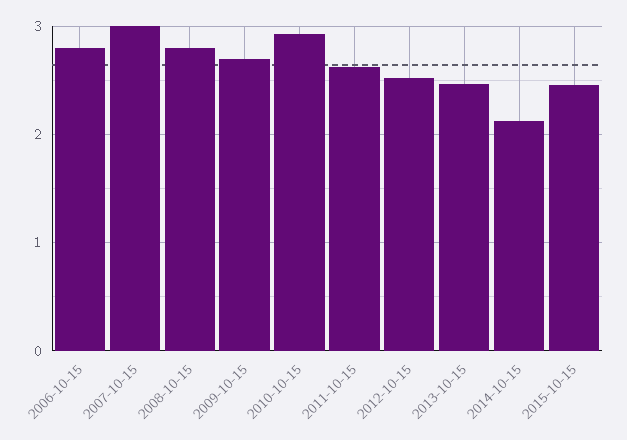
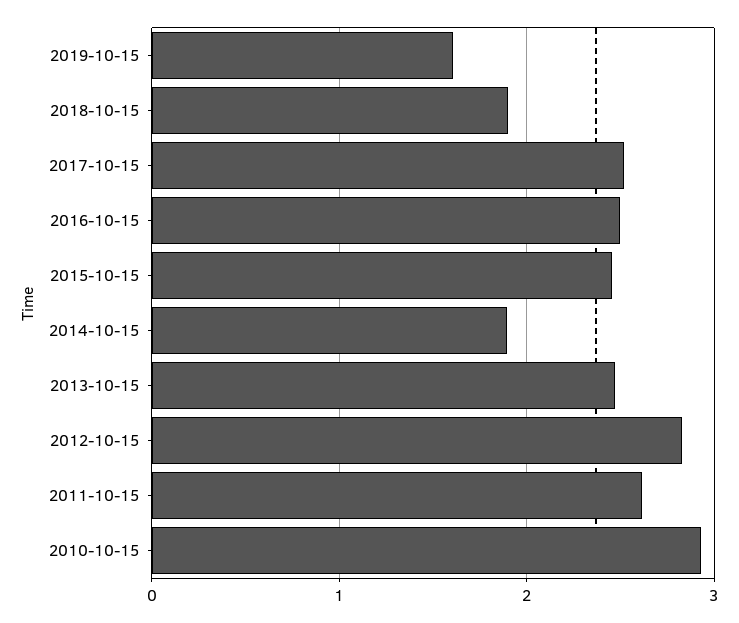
2006-10-15: 2.8 -> none
2007-10-15: 3 -> none
2008-10-15: 2.8 -> none
2009-10-15: 2.7 -> none
2012-10-15: 2.5 -> 2.8
2014-10-15: 2.1 -> 1.9
2019-10-15: none -> 1.6
2018-10-15: none -> 1.9
2017-10-15: none -> 2.5
2016-10-15: none -> 2.5

